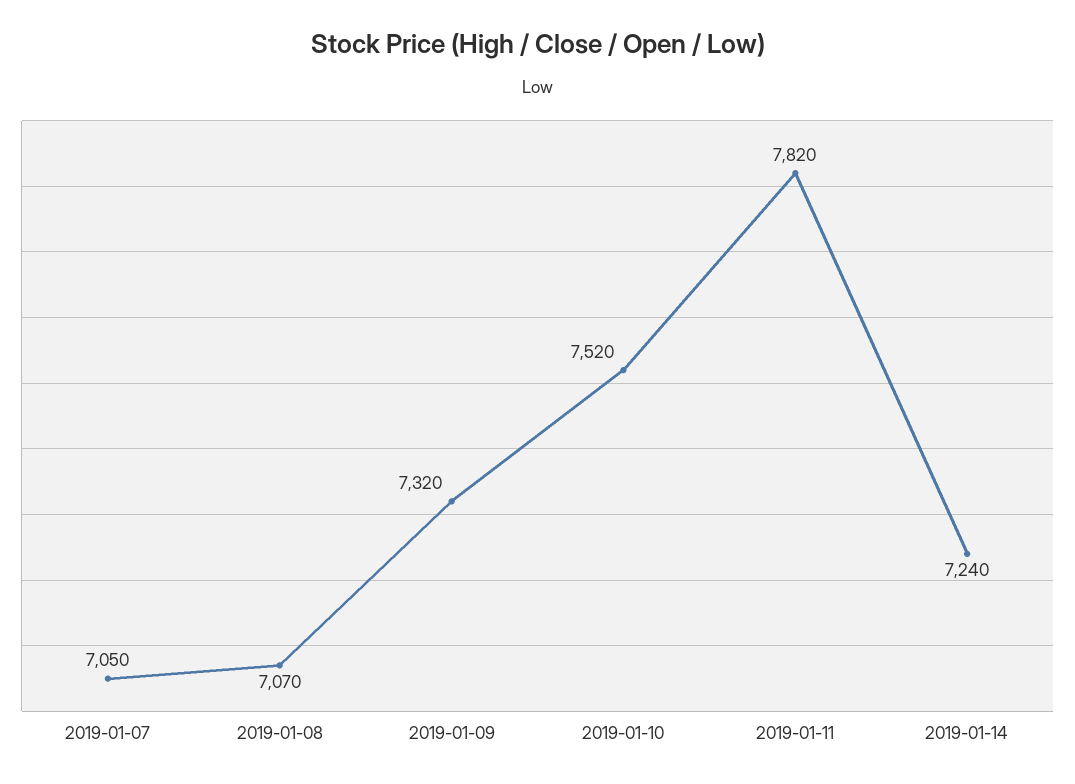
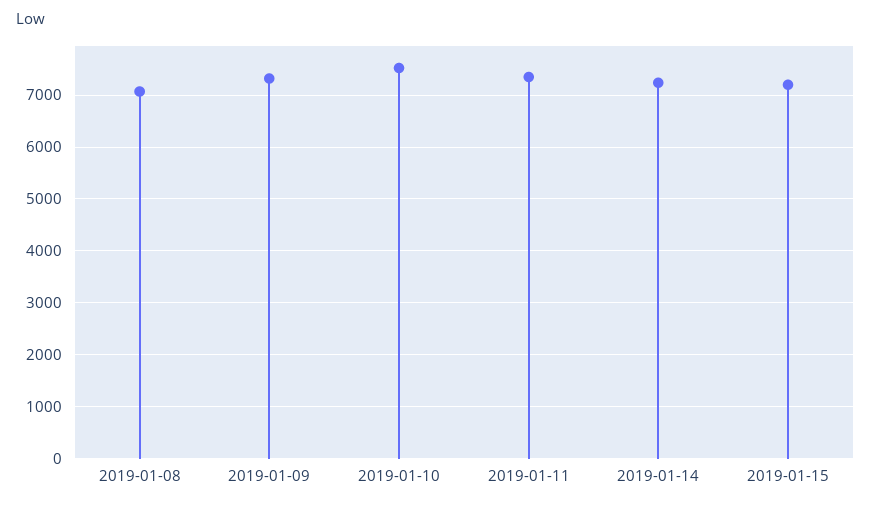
2019-01-07: 7050 -> none
2019-01-11: 7820 -> 7400
2019-01-15: none -> 7200

